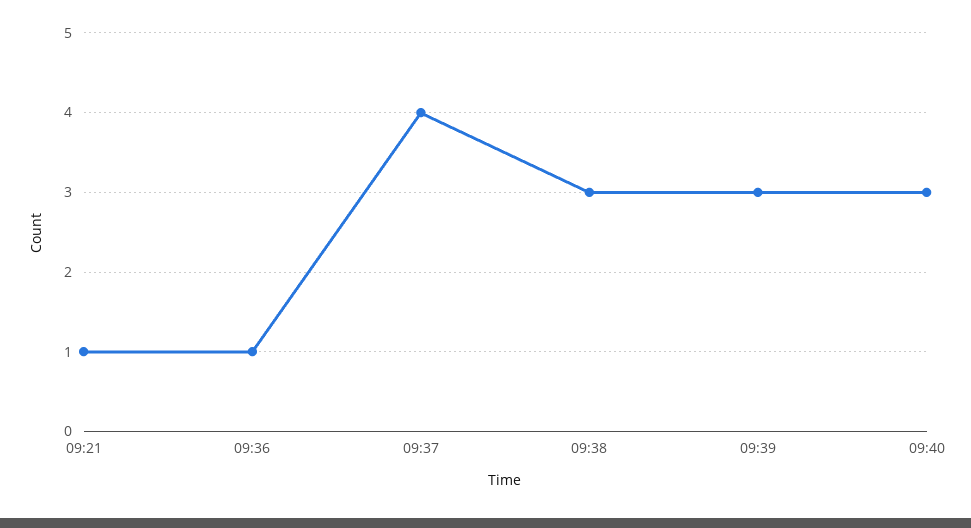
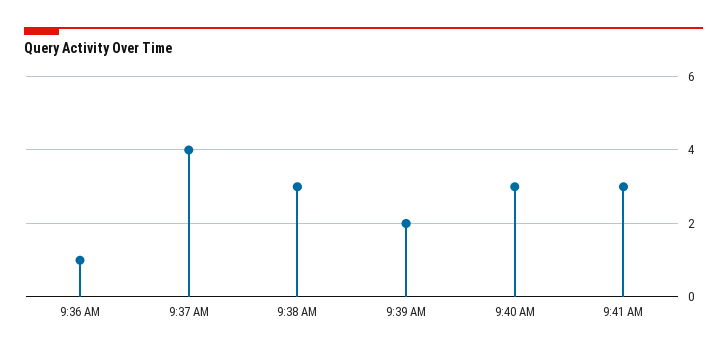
09:21: 1 -> none
09:39: 3 -> 2
9:41 AM: none -> 3

